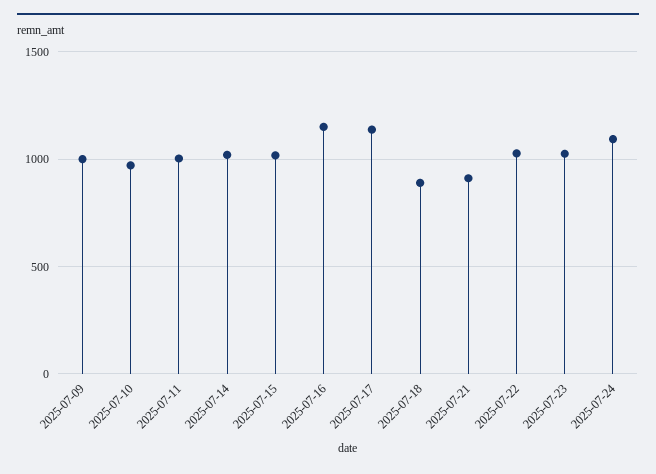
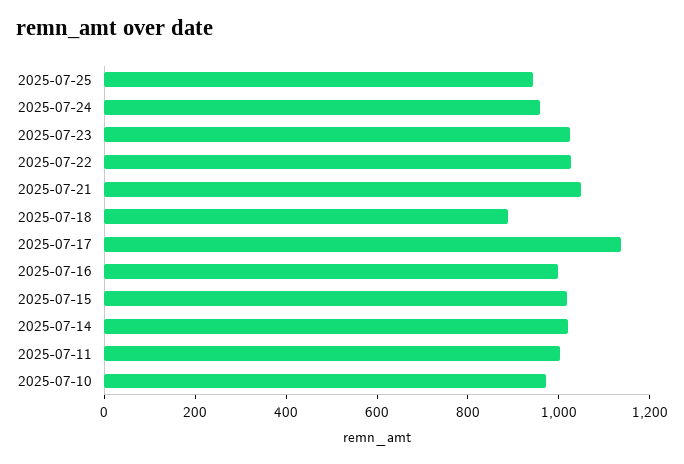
2025-07-09: 1000 -> none
2025-07-16: 1150 -> 1000
2025-07-21: 900 -> 1050
2025-07-24: 1100 -> 950
2025-07-25: none -> 950

